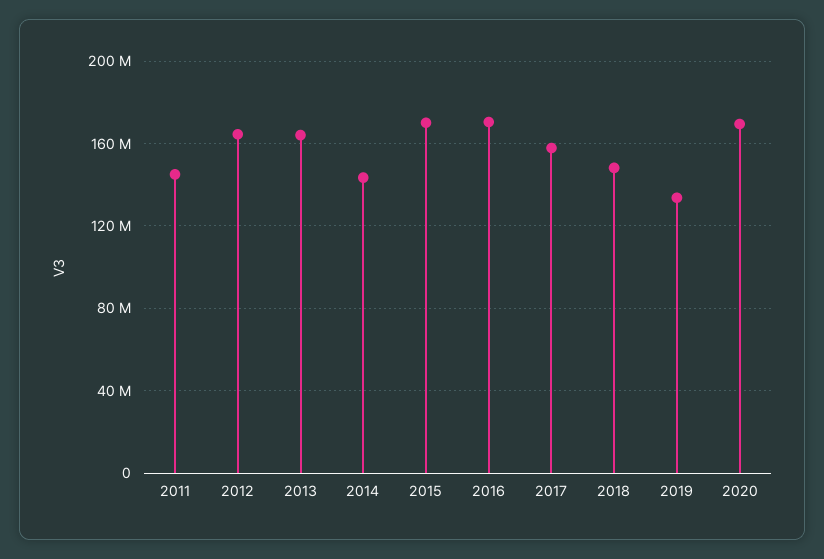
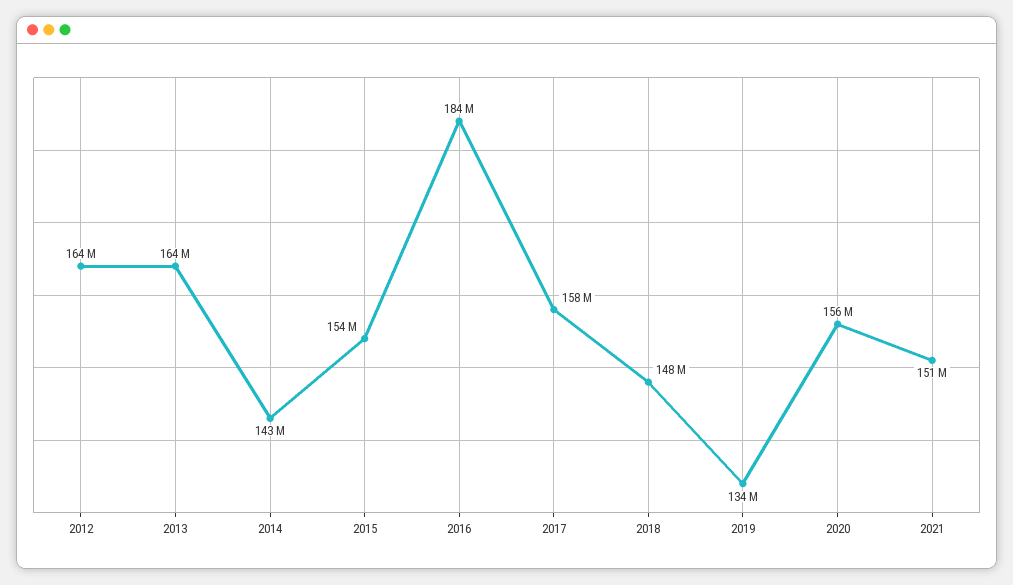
2011: 145000000 -> none
2015: 170000000 -> 154000000
2016: 170000000 -> 184000000
2020: 170000000 -> 156000000
2021: none -> 151000000

